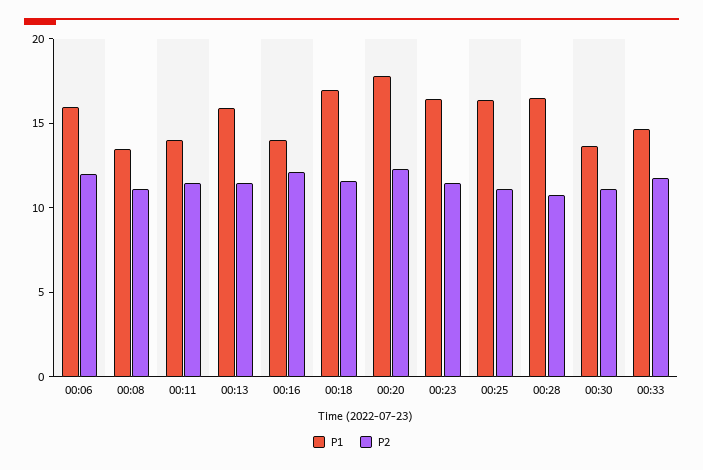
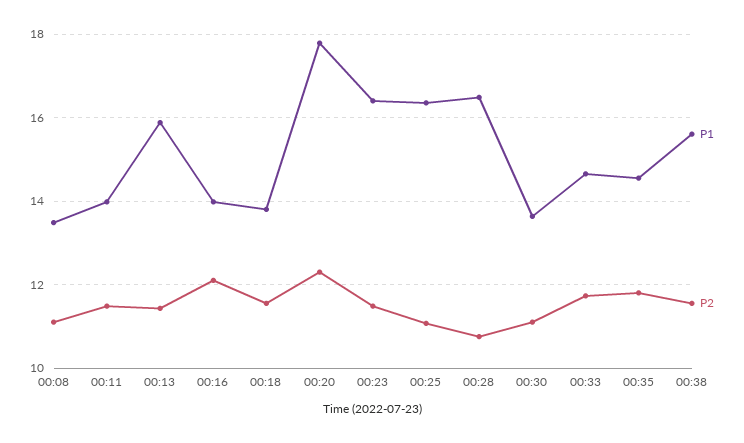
P1, 00:06: 16 -> none
P2, 00:06: 12 -> none
P1, 00:18: 17 -> 13.8
P1, 00:35: none -> 14.6
P2, 00:35: none -> 11.8
P1, 00:38: none -> 15.6
P2, 00:38: none -> 11.6

